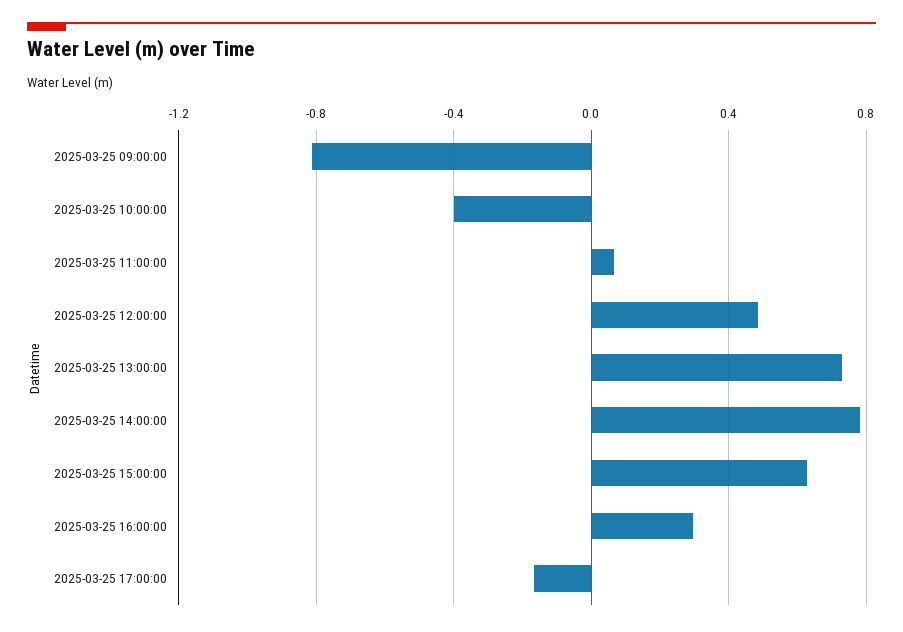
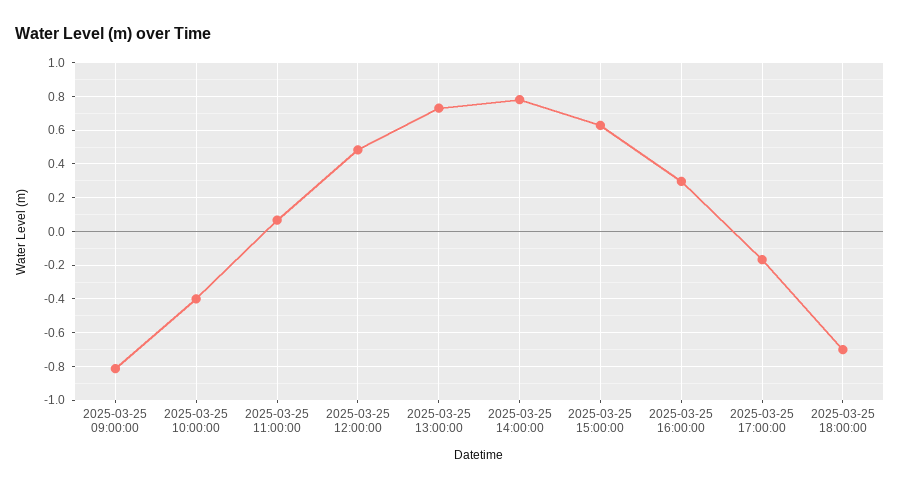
2025-03-25 18:00:00: none -> -0.7

